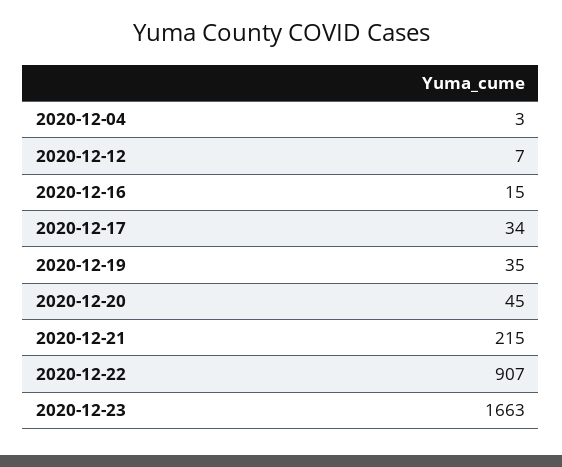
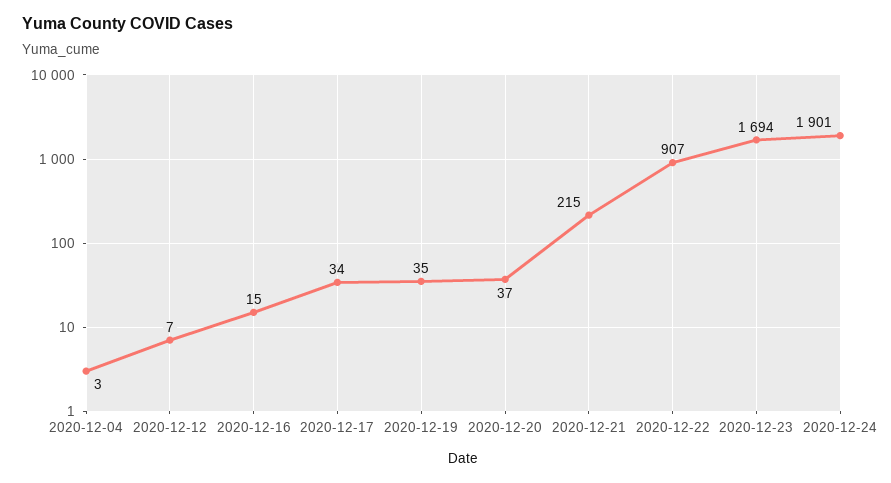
2020-12-20: 45 -> 37
2020-12-23: 1663 -> 1694
2020-12-24: none -> 1901

